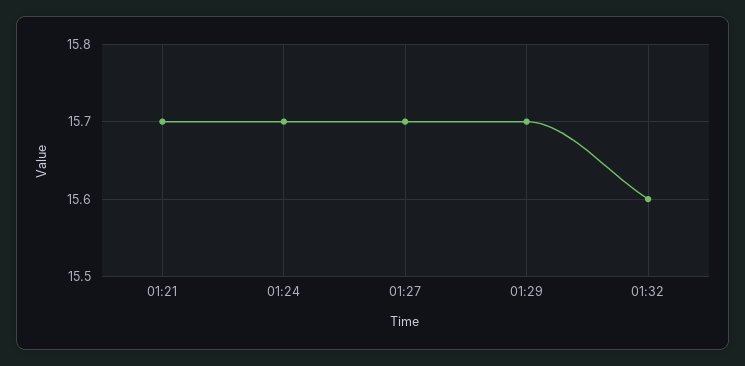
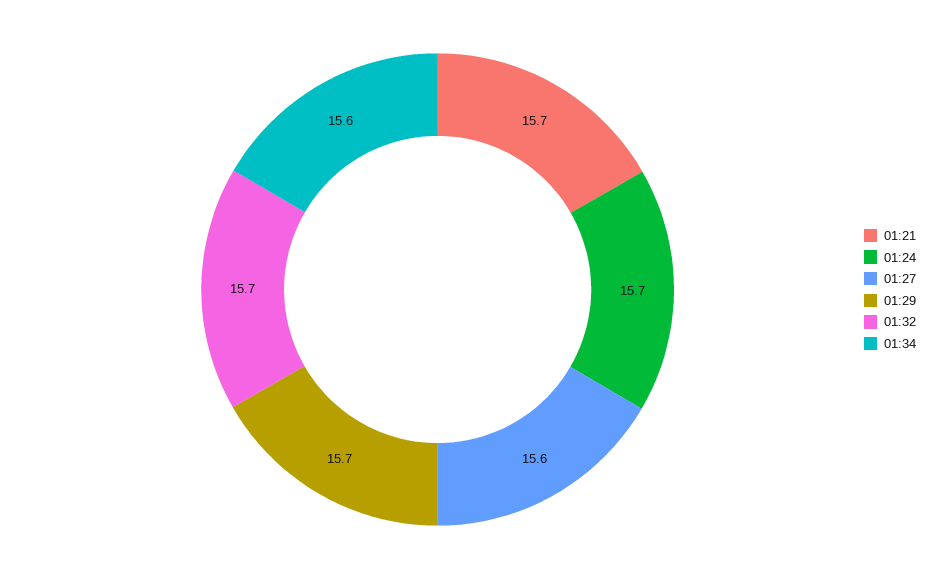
01:27: 15.7 -> 15.6
01:32: 15.6 -> 15.7
01:34: none -> 15.6

